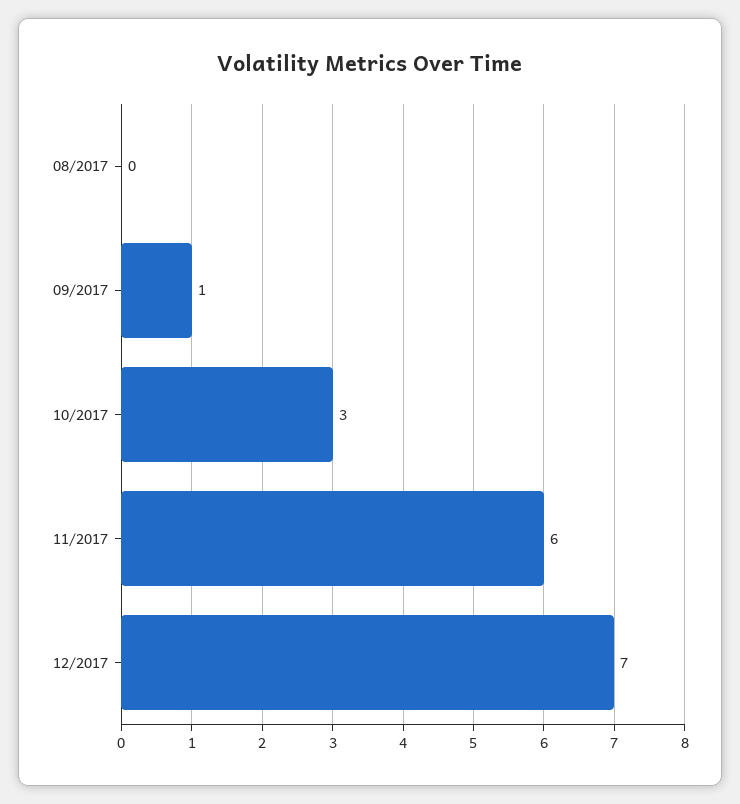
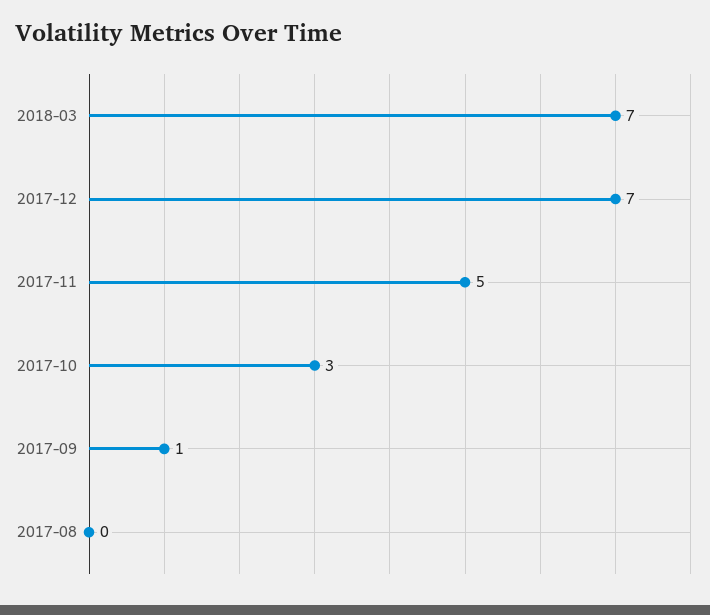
11/2017: 6 -> 5
2018-03: none -> 7

